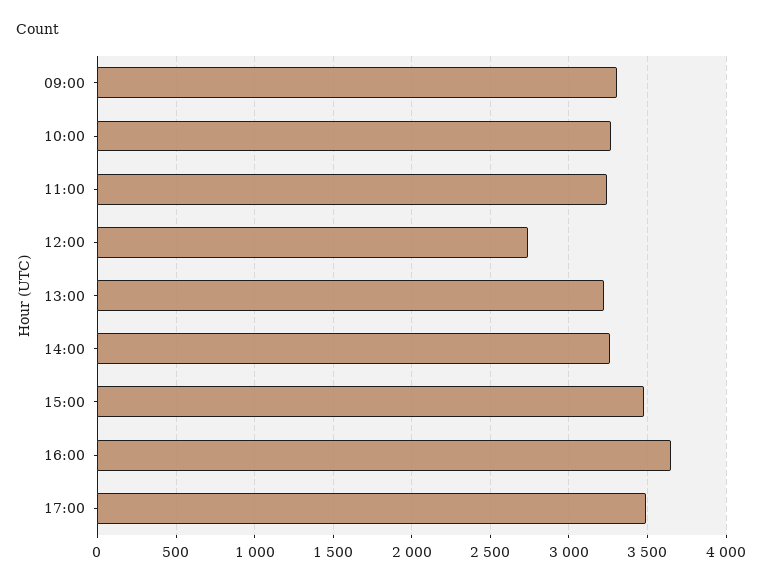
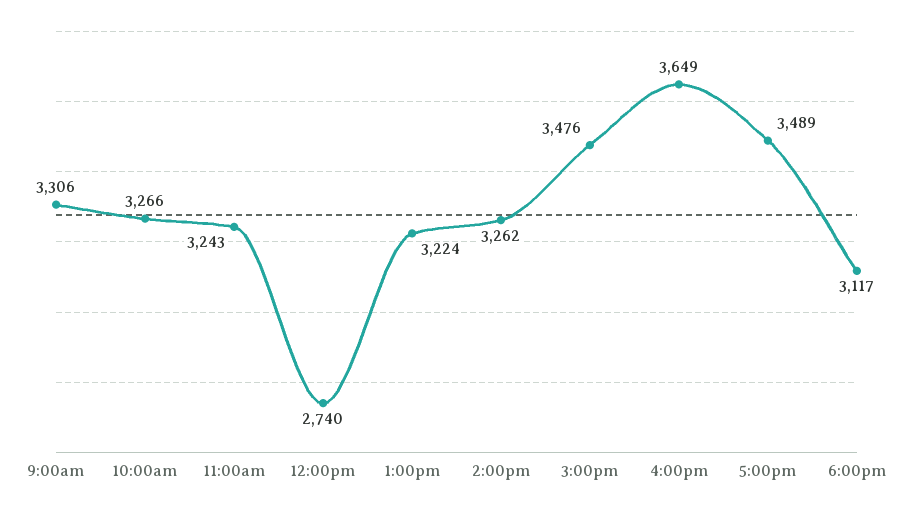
6:00pm: none -> 3117

